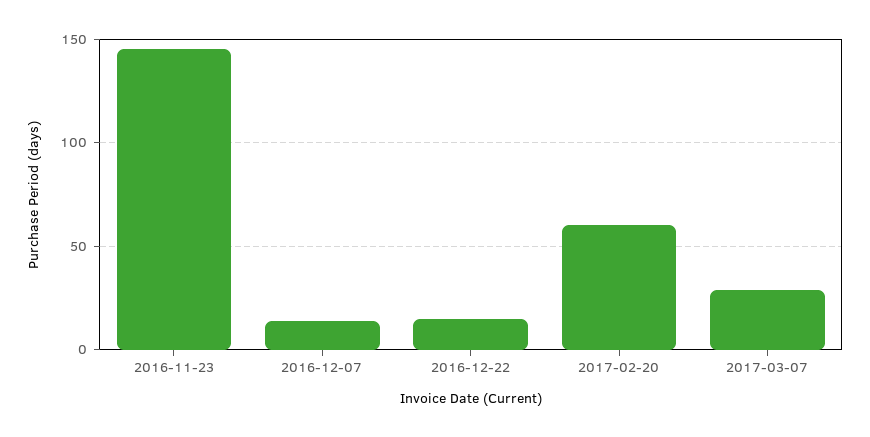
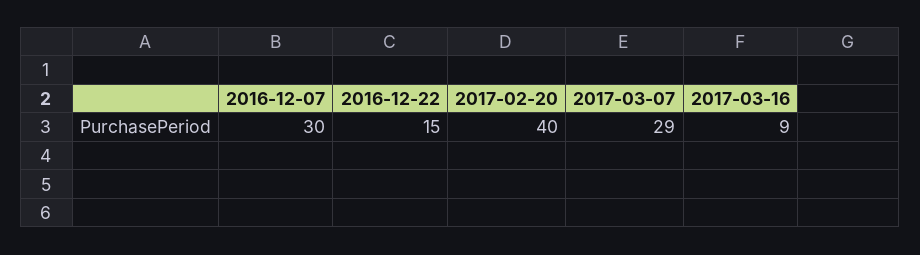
2016-11-23: 145 -> none
2016-12-07: 15 -> 30
2017-02-20: 60 -> 40
2017-03-16: none -> 9

